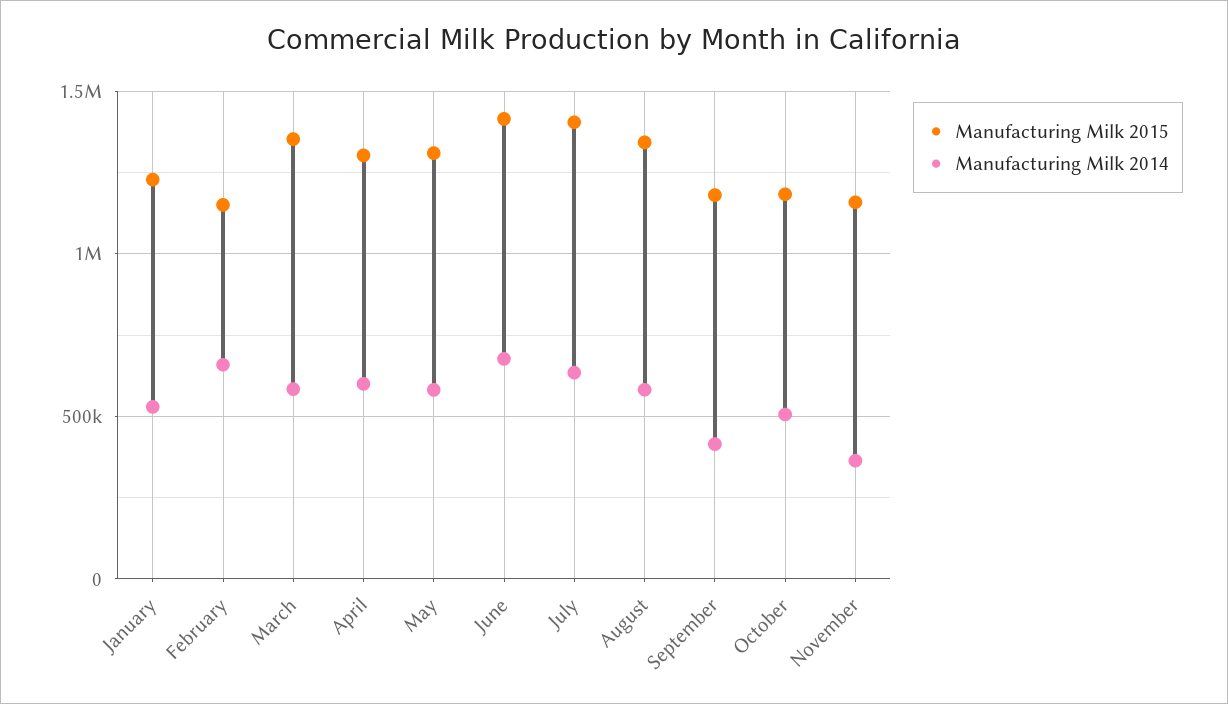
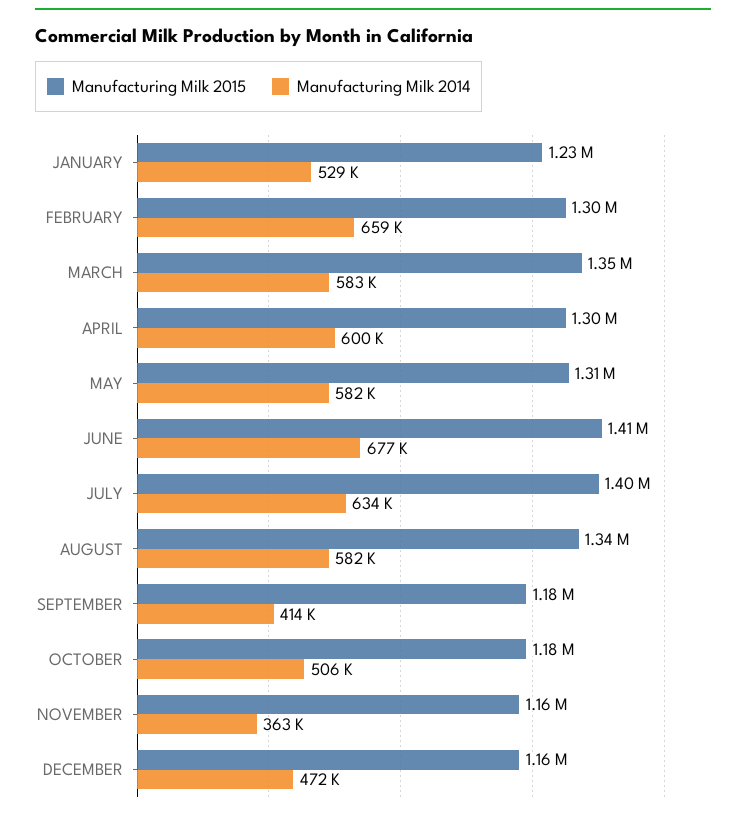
Manufacturing Milk 2015, February: 1150000 -> 1300000
Manufacturing Milk 2015, DECEMBER: none -> 1160000
Manufacturing Milk 2014, DECEMBER: none -> 472000

